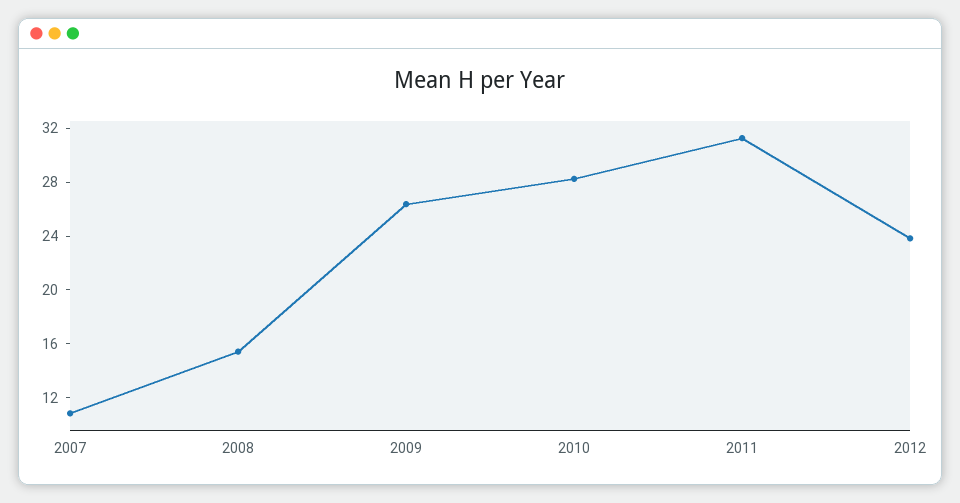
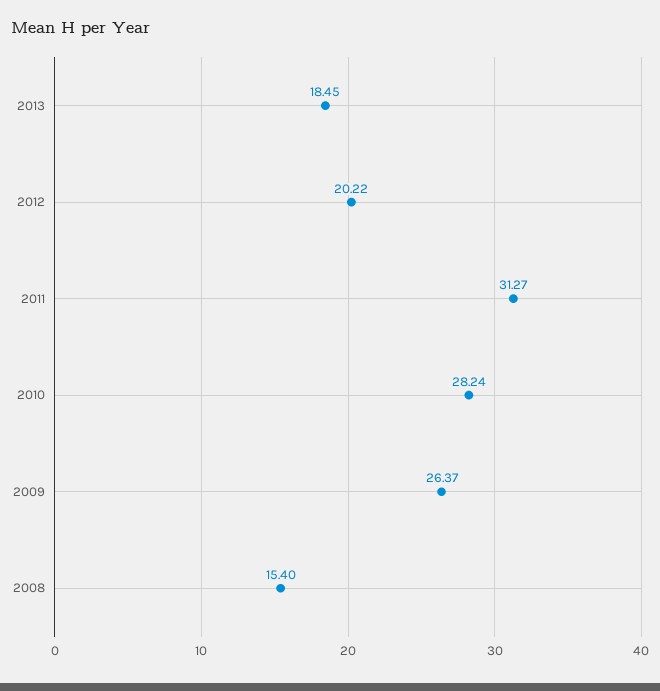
2007: 11 -> none
2012: 24 -> 20.22
2013: none -> 18.45

